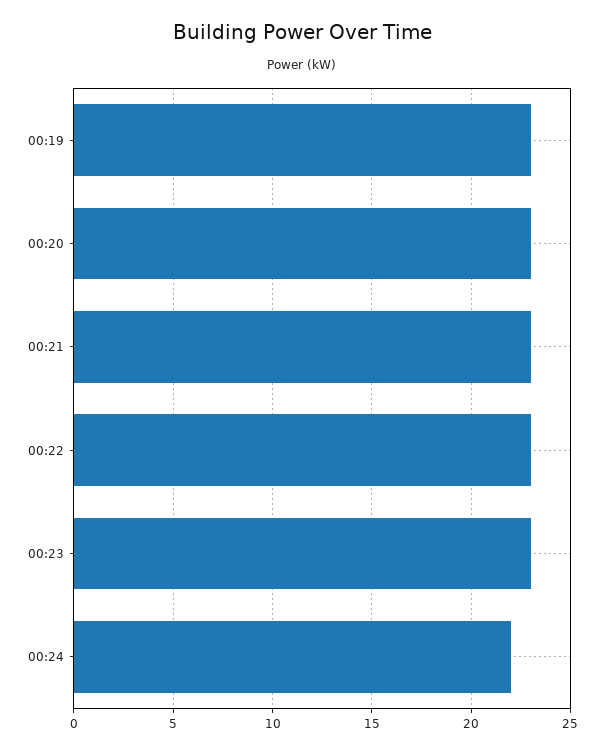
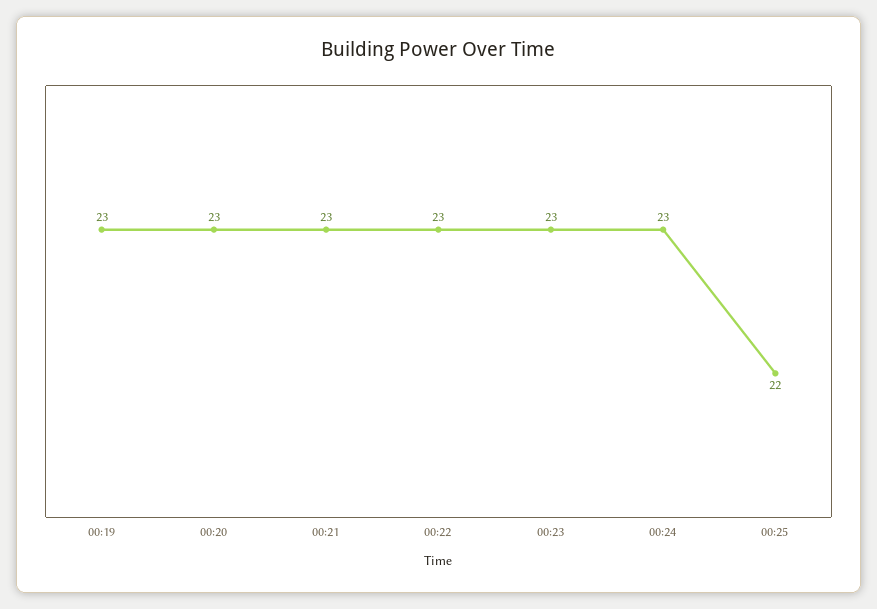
00:24: 22 -> 23
00:25: none -> 22

